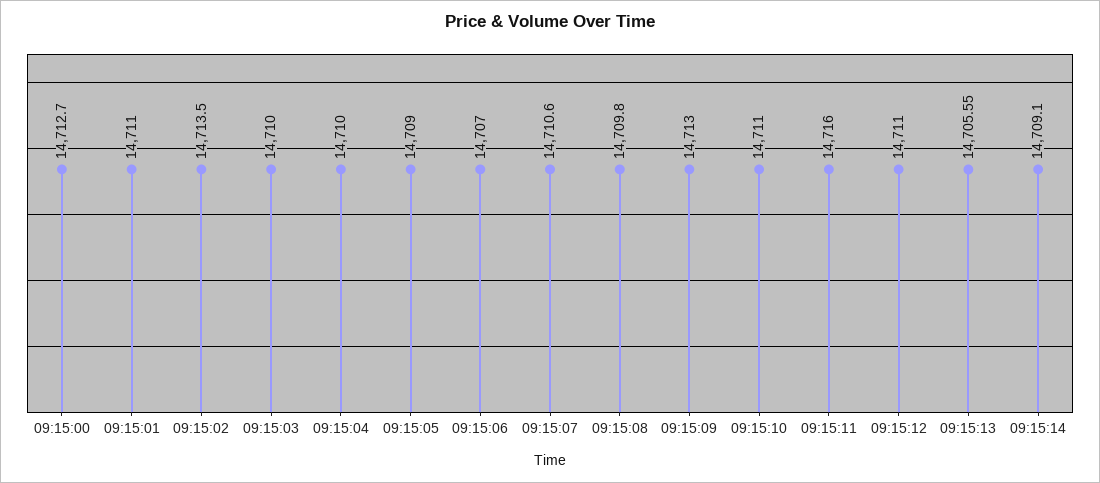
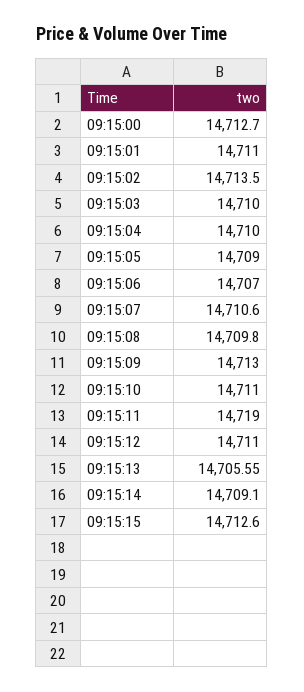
09:15:11: 14716 -> 14719
09:15:15: none -> 14712.6

